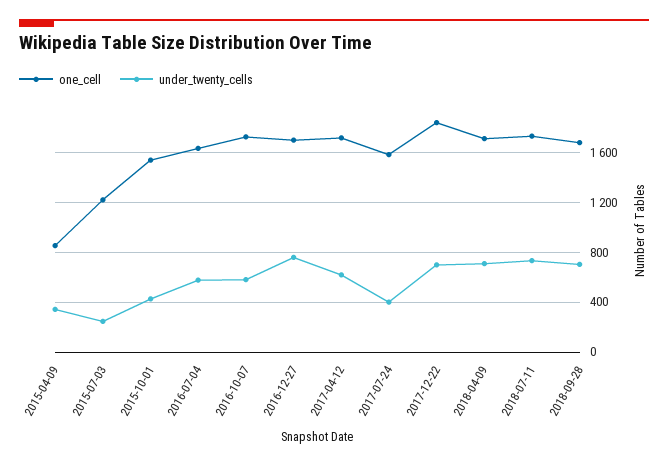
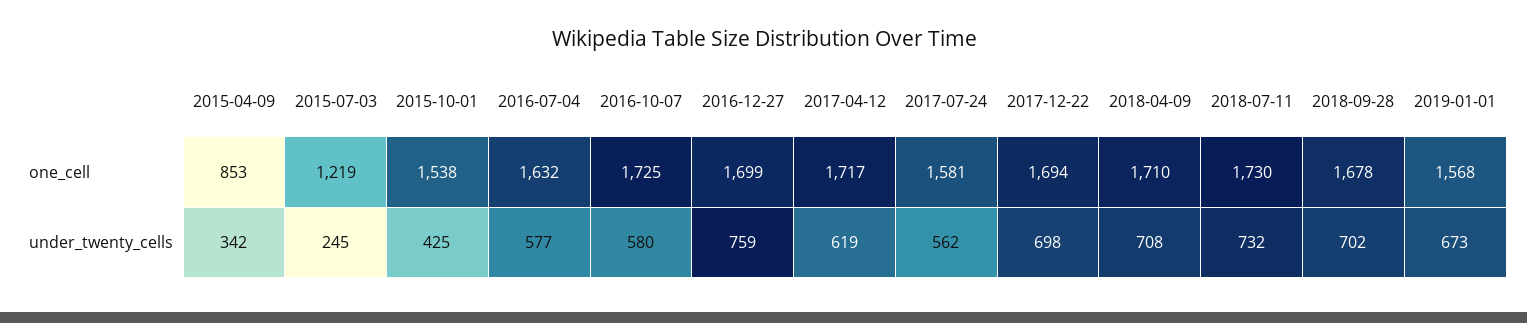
under_twenty_cells, 2017-07-24: 400 -> 562
one_cell, 2017-12-22: 1850 -> 1694
one_cell, 2019-01-01: none -> 1568
under_twenty_cells, 2019-01-01: none -> 673

